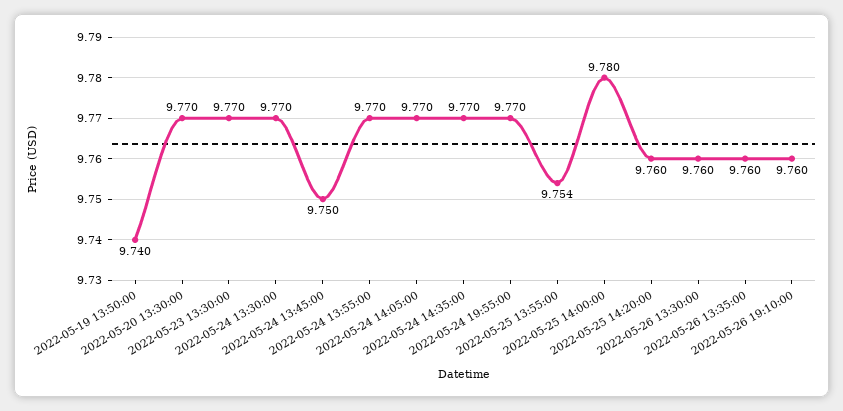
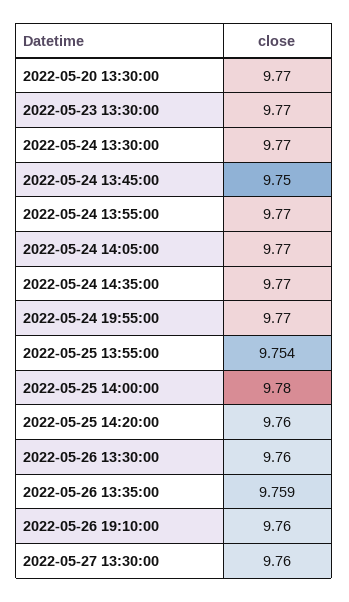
2022-05-19 13:50:00: 9.74 -> none
2022-05-26 13:35:00: 9.76 -> 9.759
2022-05-27 13:30:00: none -> 9.76

